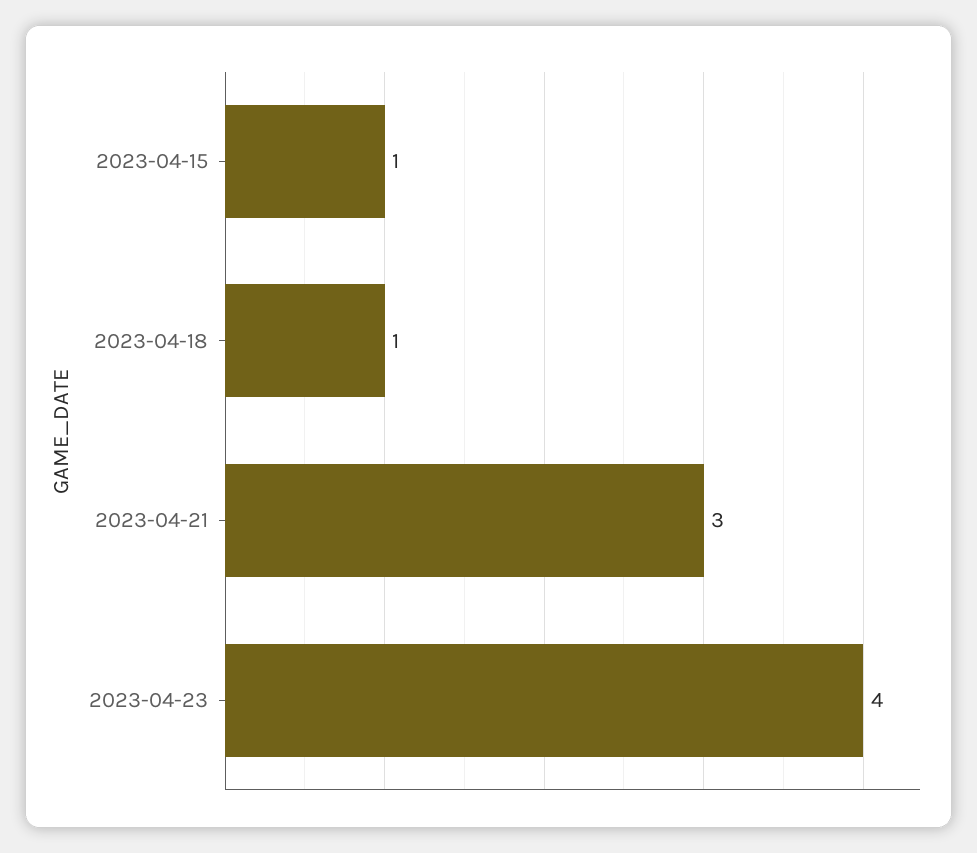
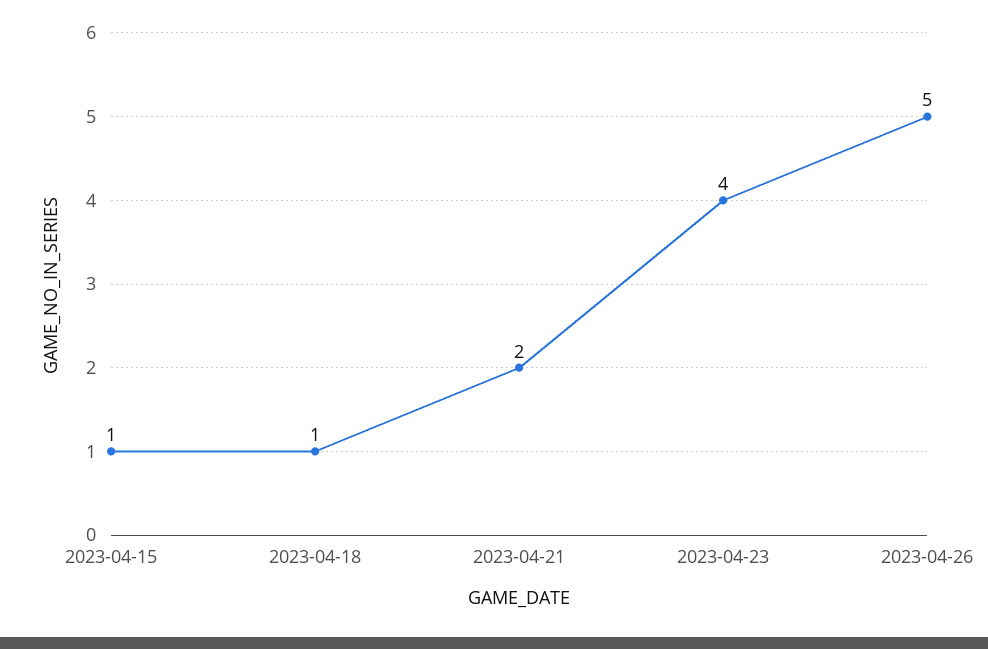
2023-04-21: 3 -> 2
2023-04-26: none -> 5

